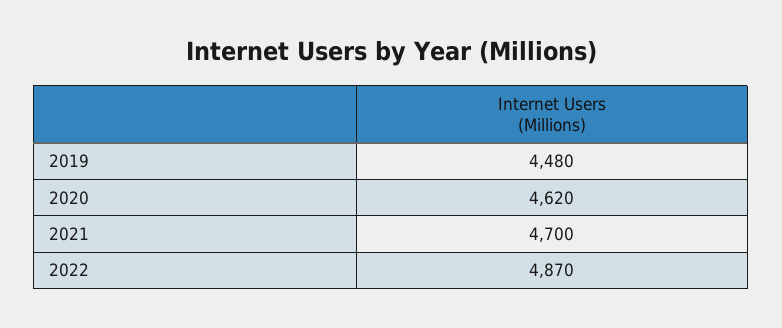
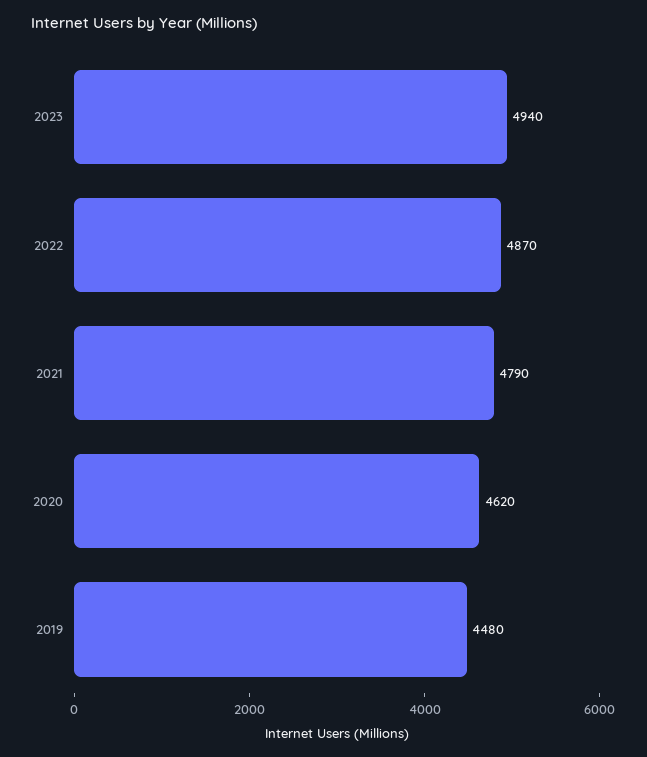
2021: 4700 -> 4790
2023: none -> 4940

